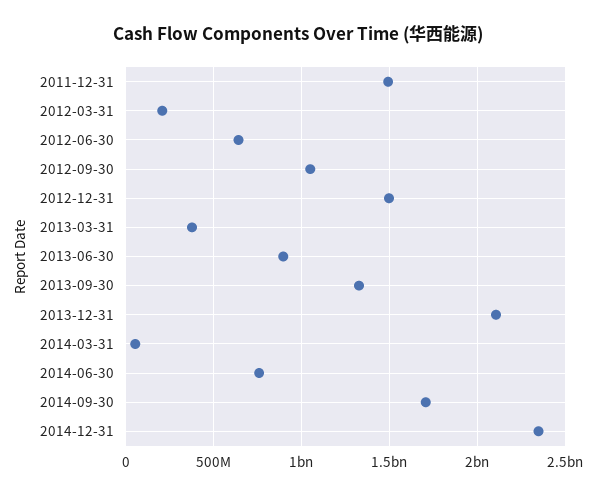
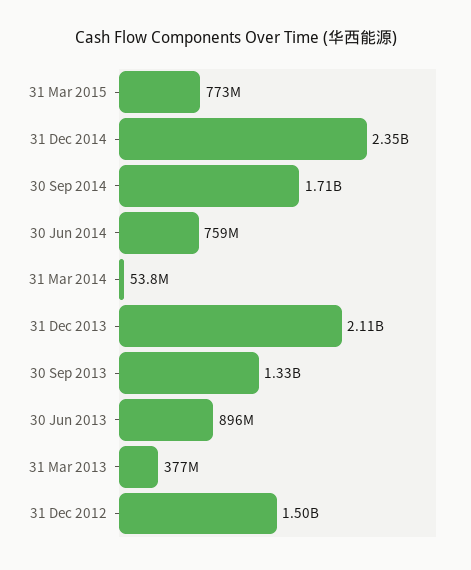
2011-12-31: 1500000000 -> none
2012-03-31: 200000000 -> none
2012-06-30: 650000000 -> none
2012-09-30: 1050000000 -> none
31 Mar 2015: none -> 773000000

